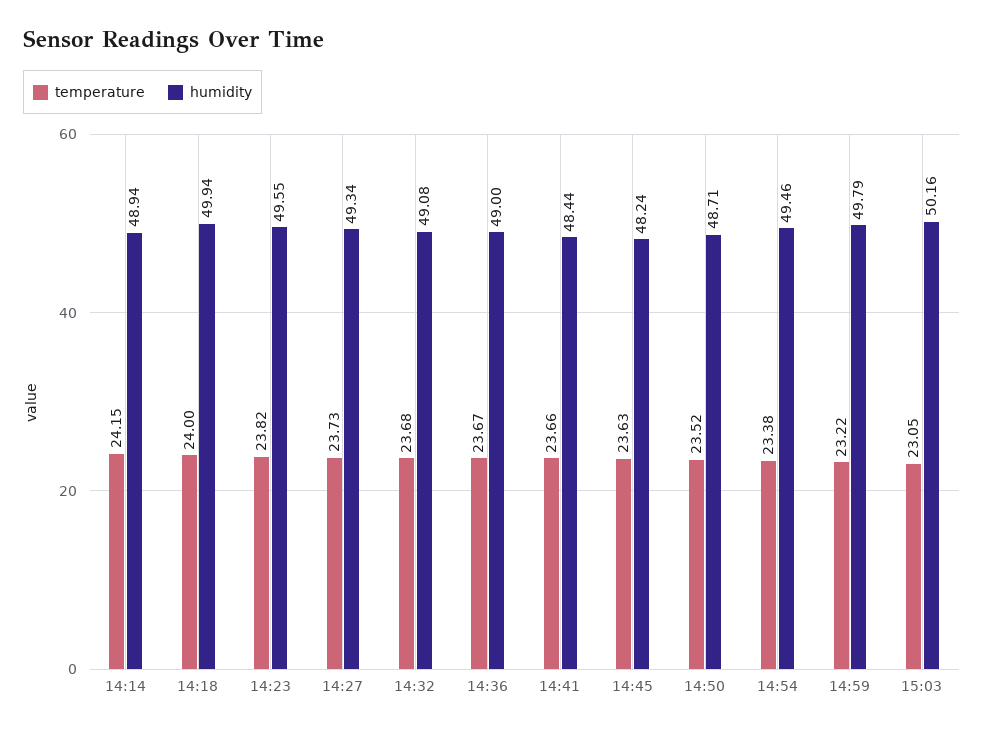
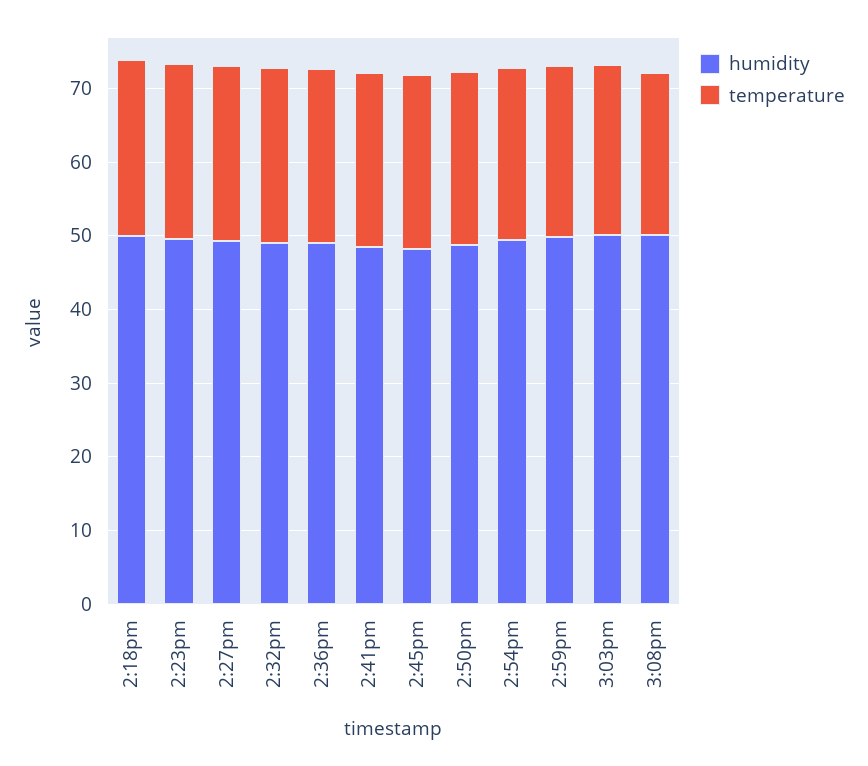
temperature, 14:14: 24.15 -> none
humidity, 14:14: 48.94 -> none
humidity, 3:08pm: none -> 50
temperature, 3:08pm: none -> 22

